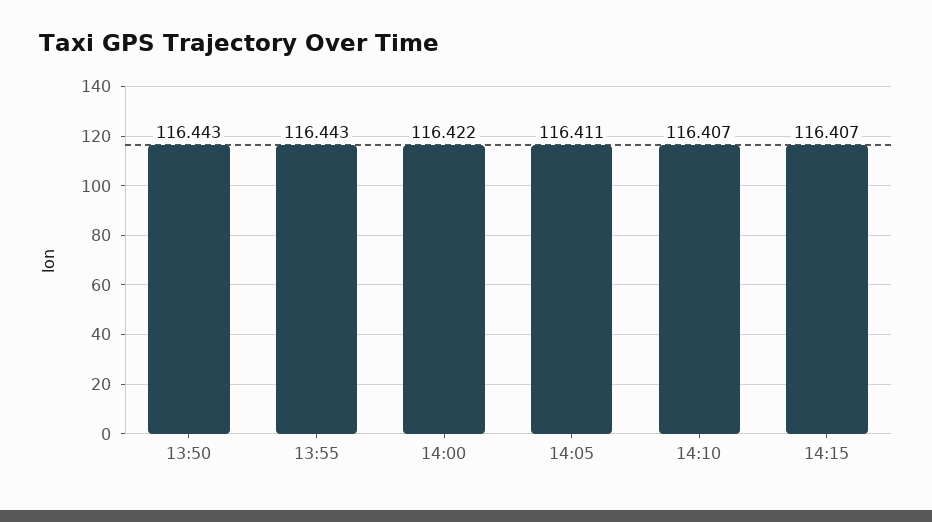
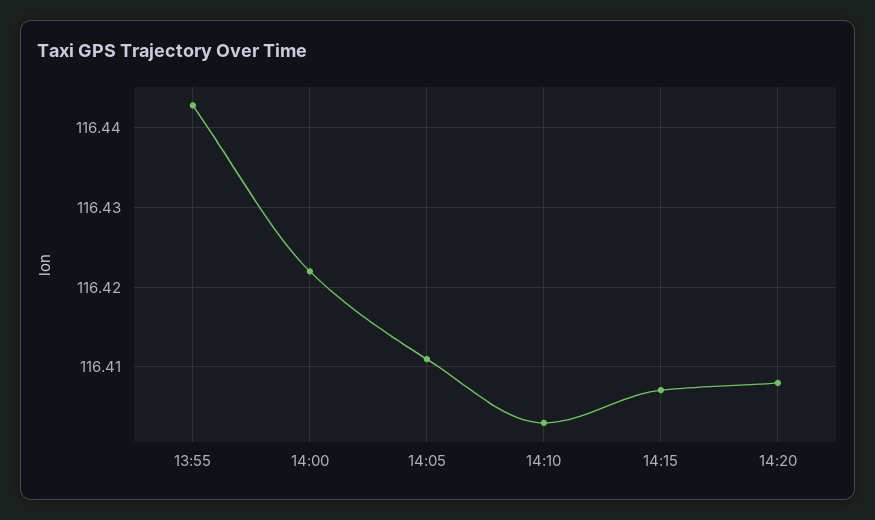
13:50: 116.443 -> none
14:10: 116.407 -> 116.403
14:20: none -> 116.408

